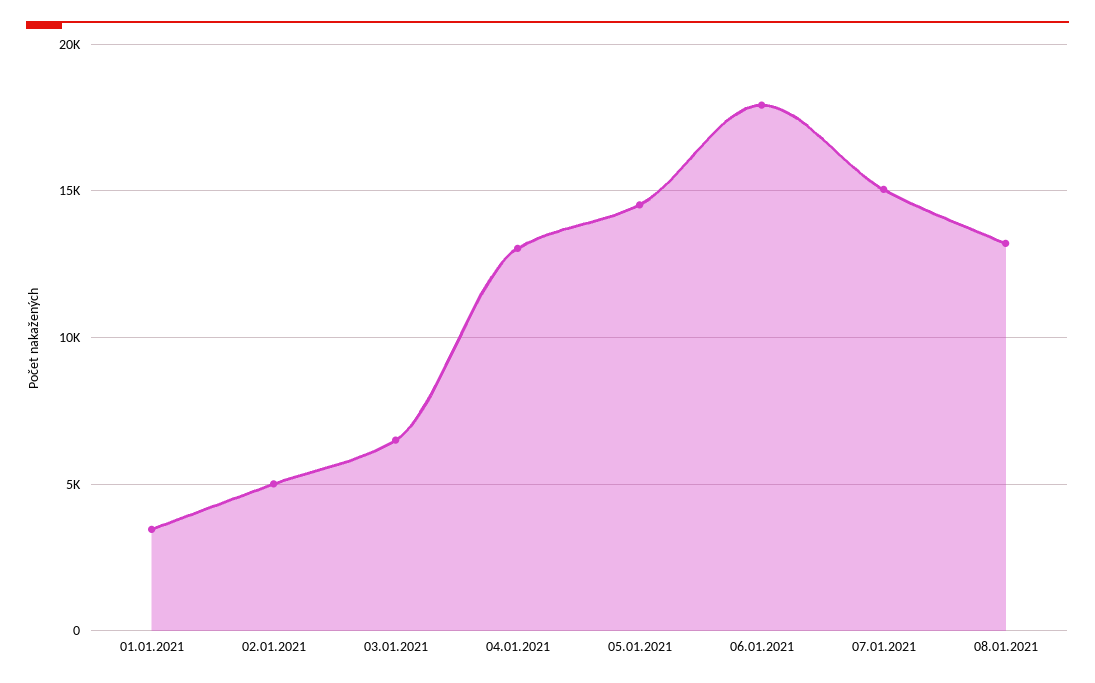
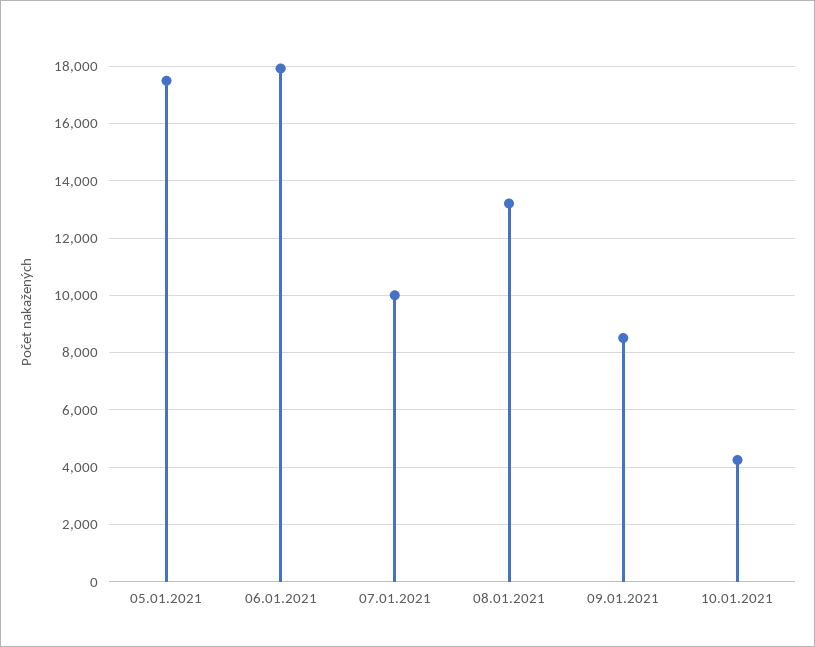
01.01.2021: 3500 -> none
02.01.2021: 5000 -> none
03.01.2021: 6500 -> none
04.01.2021: 13000 -> none
05.01.2021: 14500 -> 17500
07.01.2021: 15000 -> 10000
09.01.2021: none -> 8500
10.01.2021: none -> 4250

